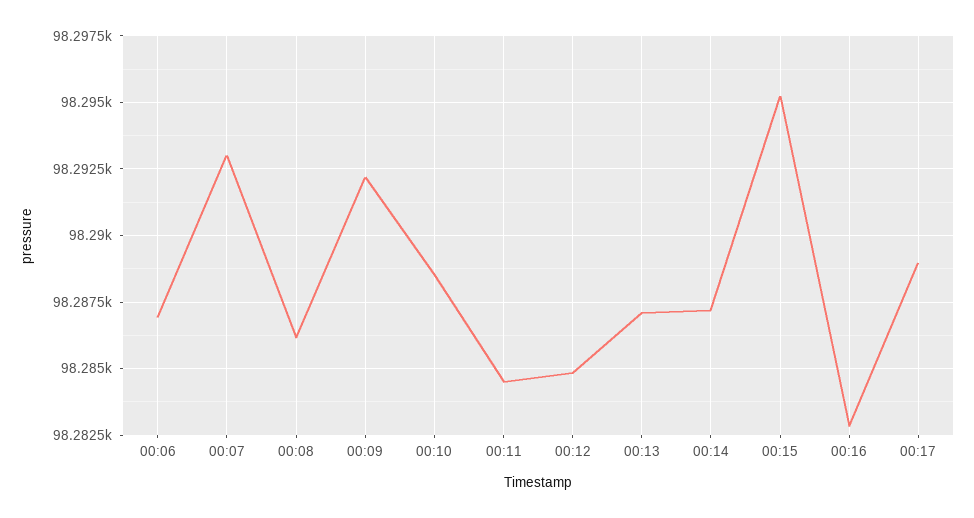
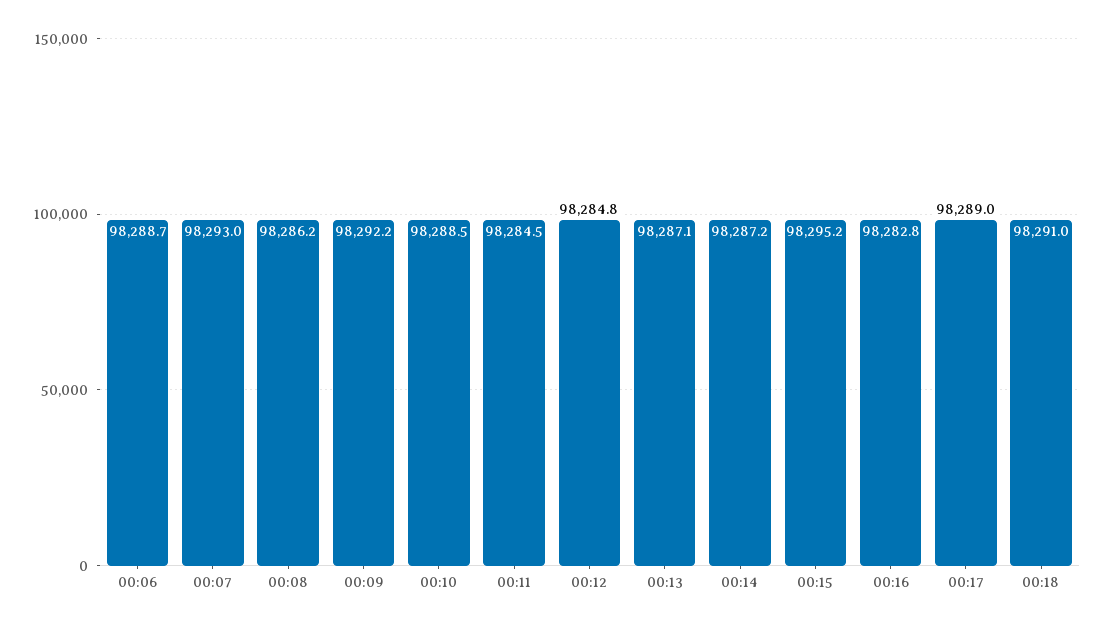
00:06: 98287 -> 98288.7
00:18: none -> 98291

